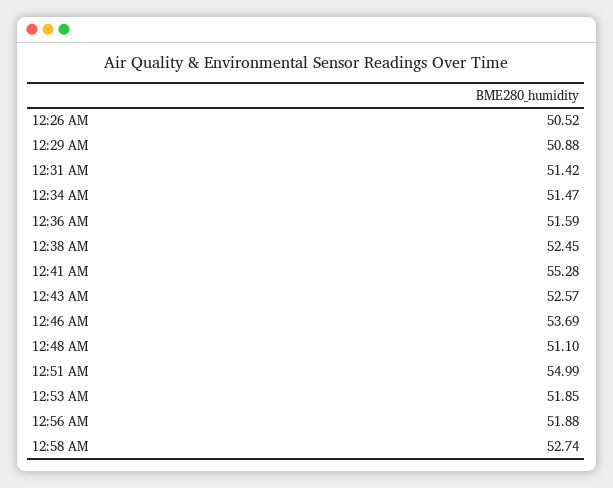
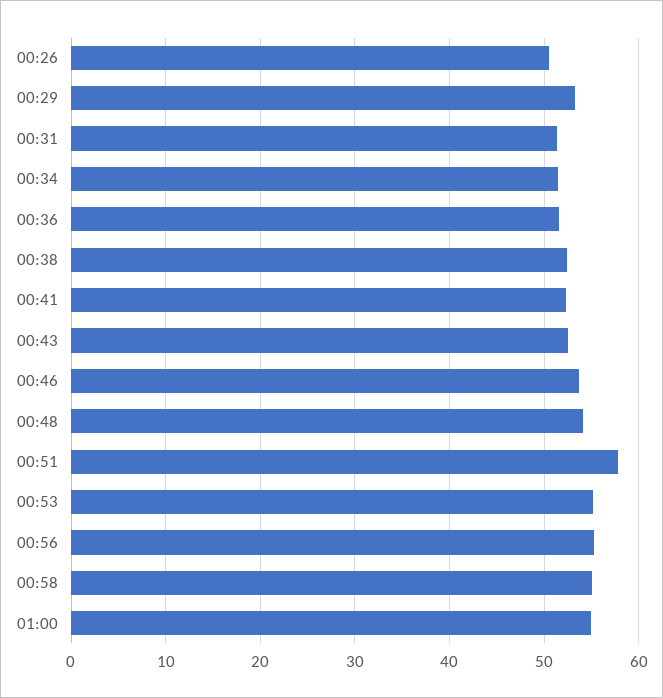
12:29 AM: 50.88 -> 53
12:41 AM: 55.28 -> 52
12:48 AM: 51.1 -> 54
12:51 AM: 54.99 -> 58
12:53 AM: 51.85 -> 55
12:56 AM: 51.88 -> 55
12:58 AM: 52.74 -> 55
01:00: none -> 55

